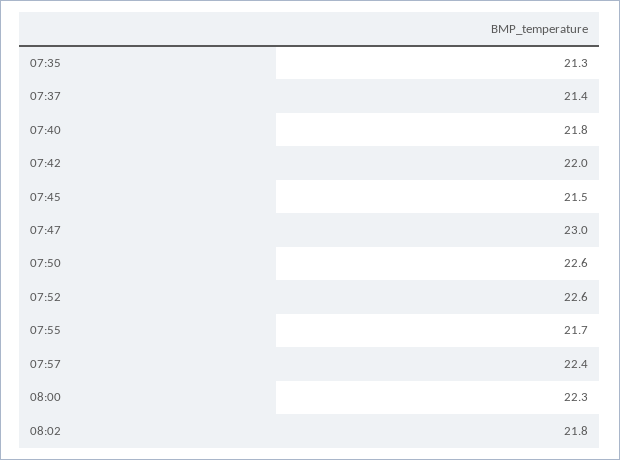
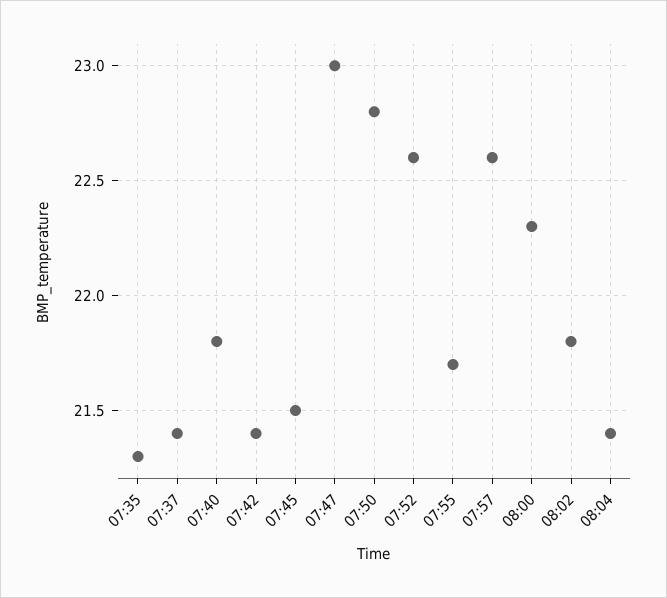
07:42: 22 -> 21.4
07:50: 22.6 -> 22.8
07:57: 22.4 -> 22.6
08:04: none -> 21.4

